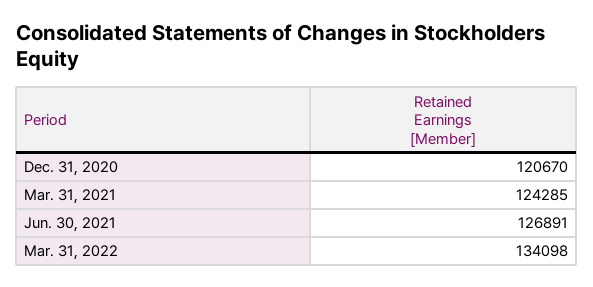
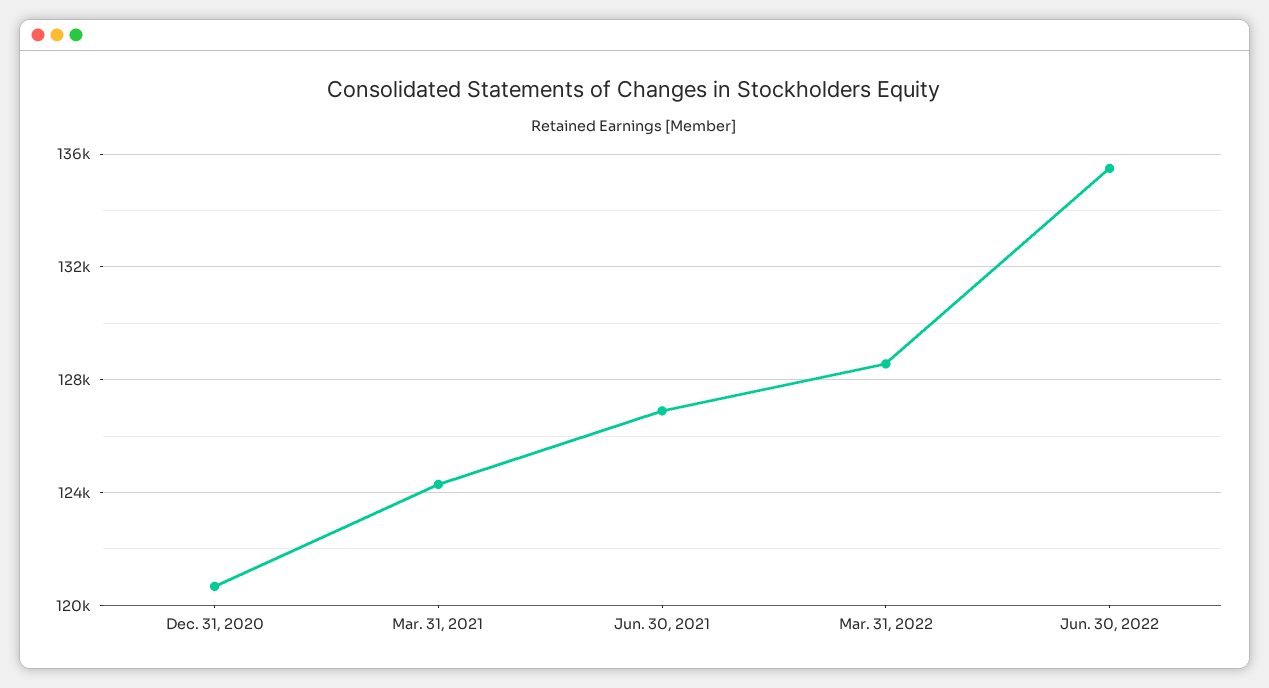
Mar. 31, 2022: 134098 -> 128500
Jun. 30, 2022: none -> 135500

